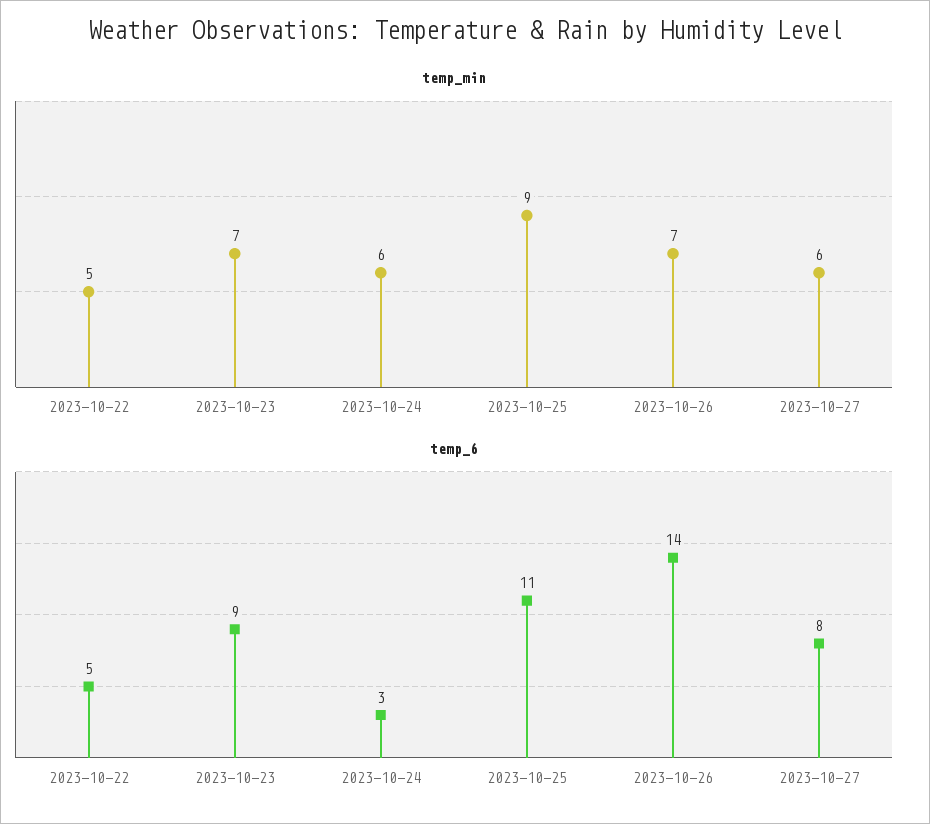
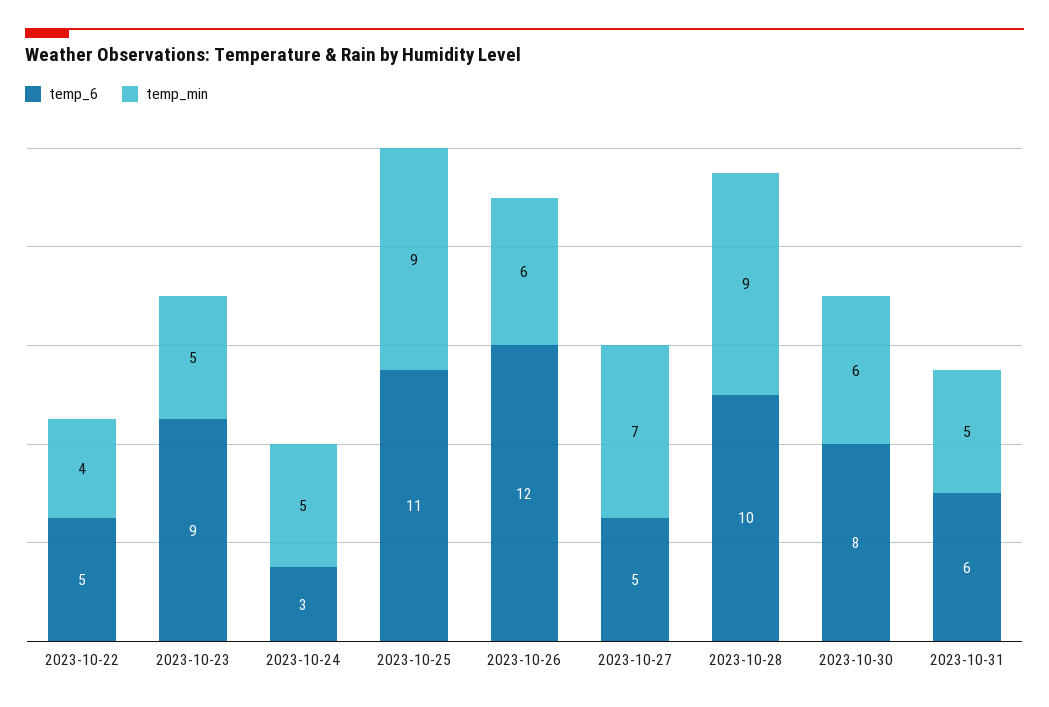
temp_min, 2023-10-22: 5 -> 4
temp_min, 2023-10-23: 7 -> 5
temp_min, 2023-10-24: 6 -> 5
temp_min, 2023-10-26: 7 -> 6
temp_min, 2023-10-27: 6 -> 7
temp_6, 2023-10-26: 14 -> 12
temp_6, 2023-10-27: 8 -> 5
temp_6, 2023-10-28: none -> 10
temp_min, 2023-10-28: none -> 9
temp_6, 2023-10-30: none -> 8
temp_min, 2023-10-30: none -> 6
temp_6, 2023-10-31: none -> 6
temp_min, 2023-10-31: none -> 5

